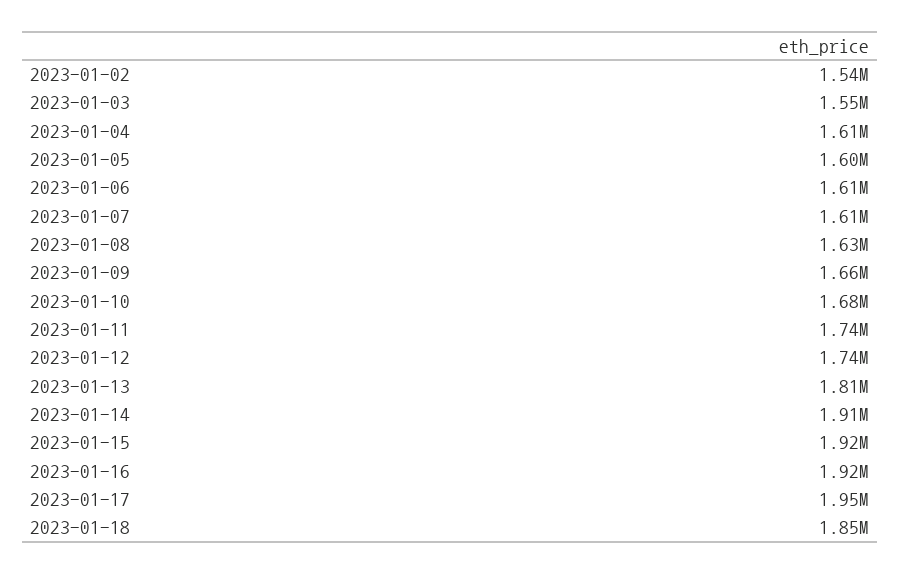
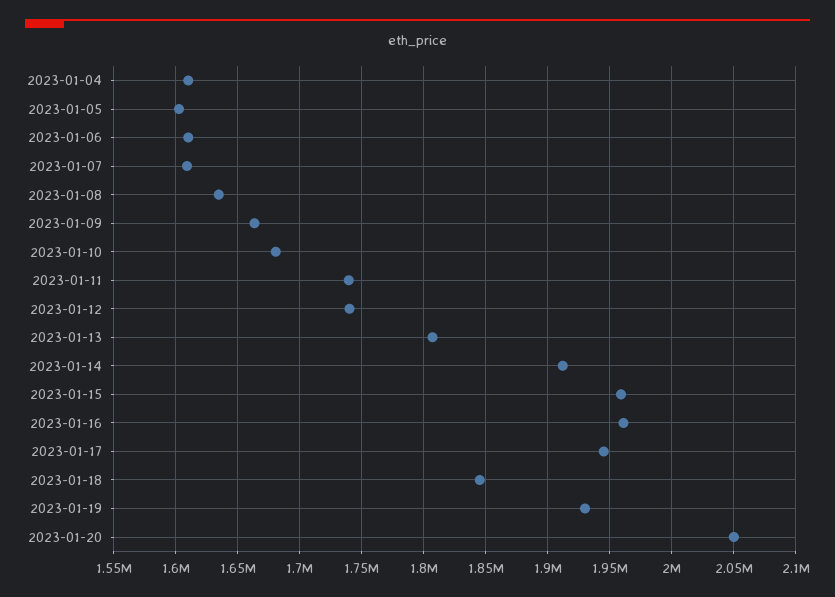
2023-01-02: 1540000 -> none
2023-01-03: 1550000 -> none
2023-01-15: 1920000 -> 1960000
2023-01-16: 1920000 -> 1960000
2023-01-19: none -> 1930000
2023-01-20: none -> 2050000

